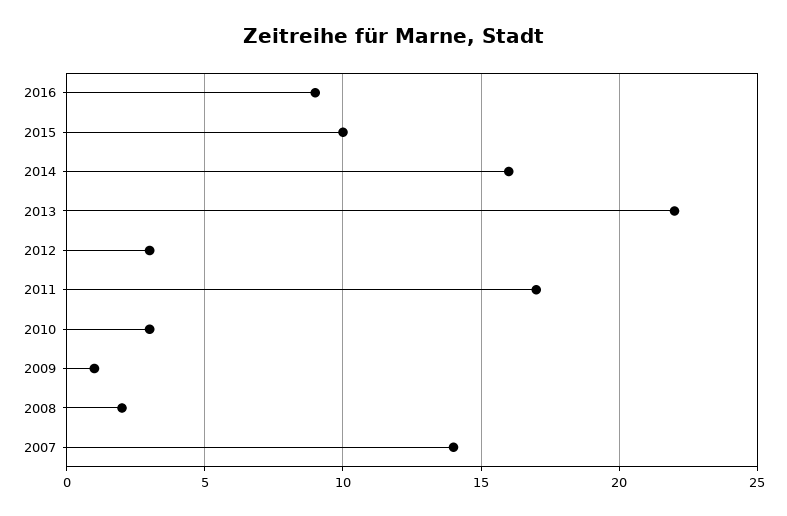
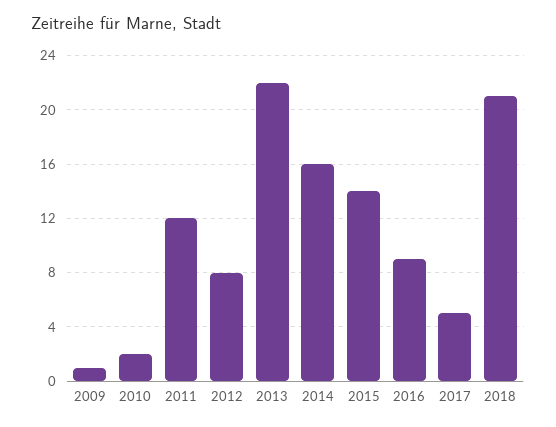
2015: 10 -> 14
2012: 3 -> 8
2011: 17 -> 12
2010: 3 -> 2
2008: 2 -> none
2007: 14 -> none
2017: none -> 5
2018: none -> 21

